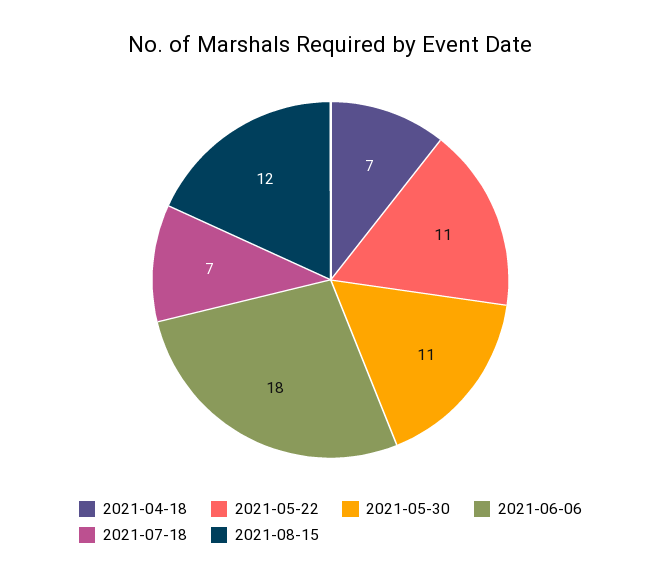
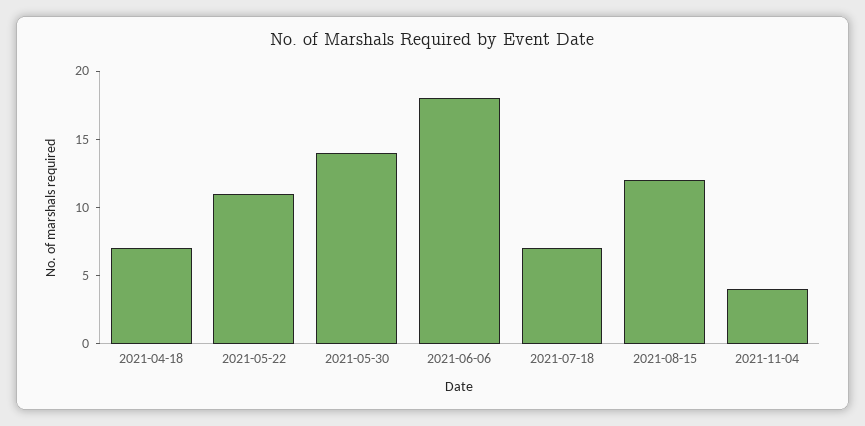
2021-05-30: 11 -> 14
2021-11-04: none -> 4

